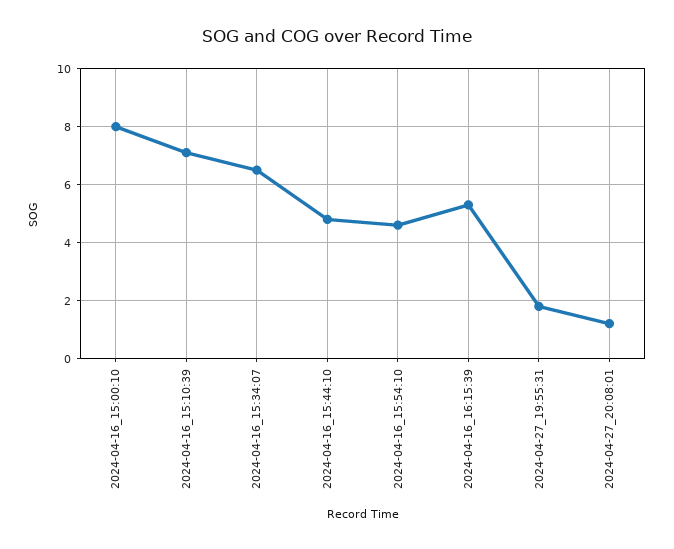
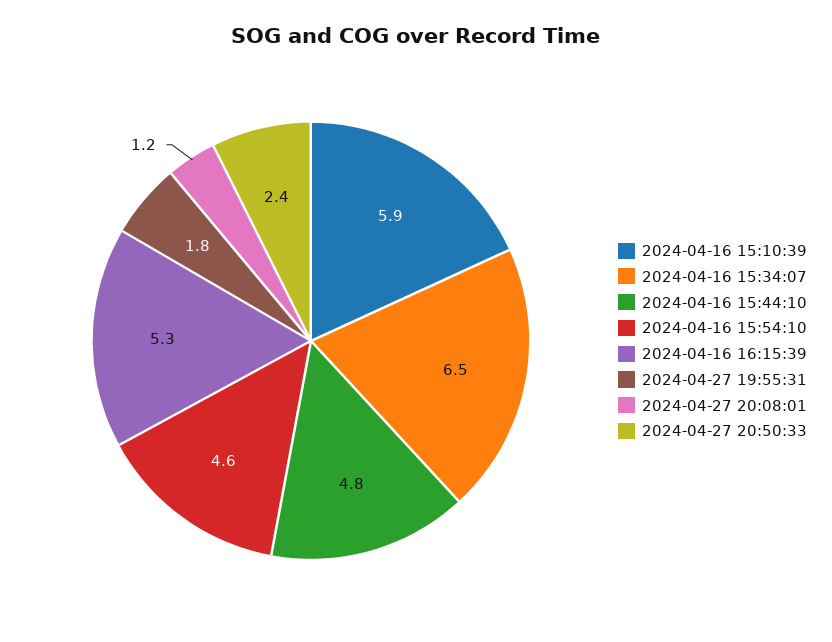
2024-04-16_15:00:10: 8 -> none
2024-04-16_15:10:39: 7 -> 5.9
2024-04-27 20:50:33: none -> 2.4

